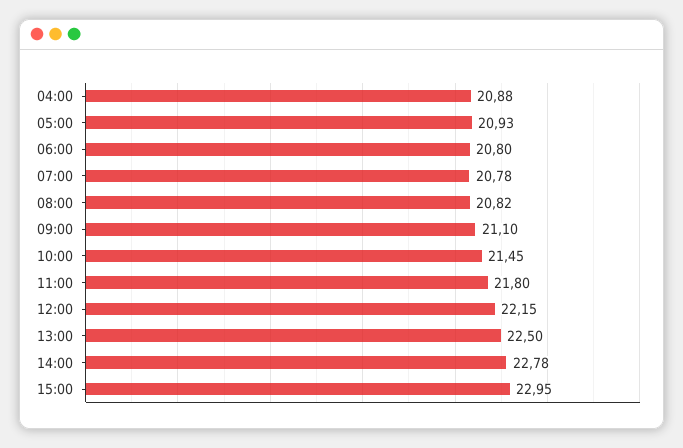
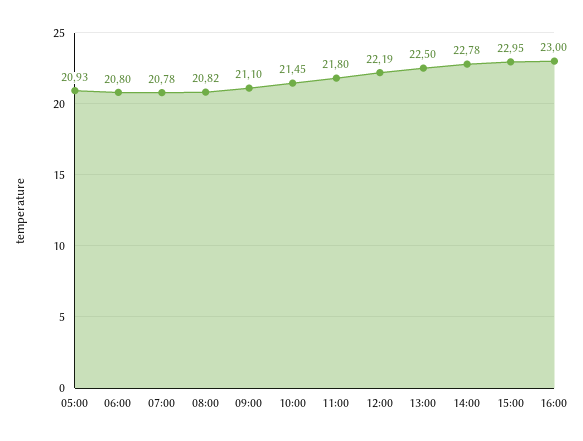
04:00: 20.88 -> none
12:00: 22.15 -> 22.19
16:00: none -> 23

